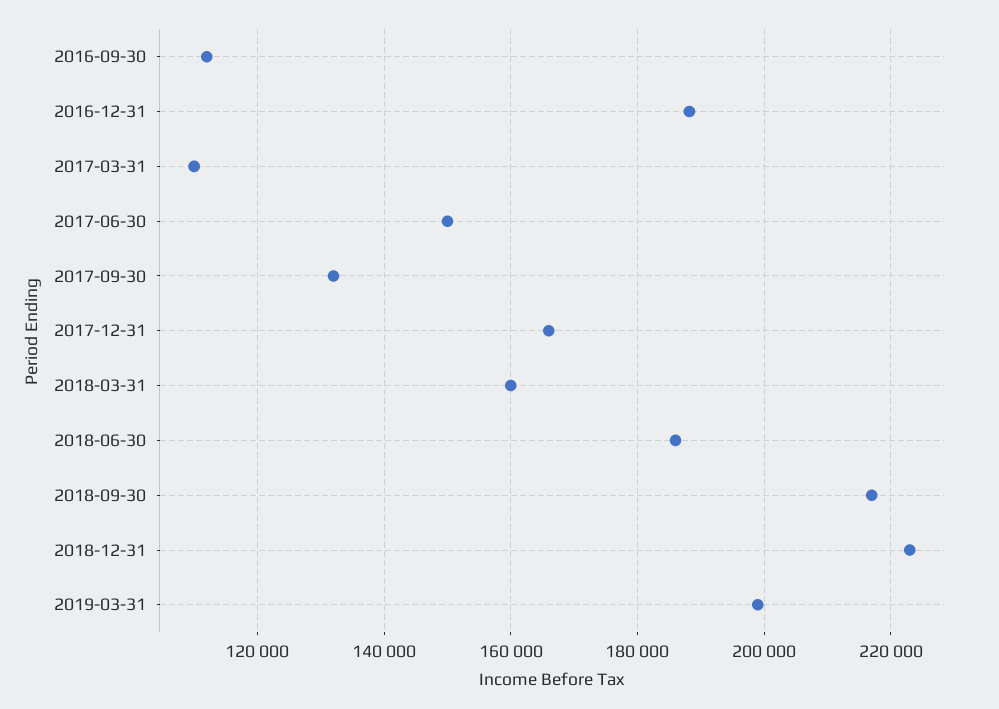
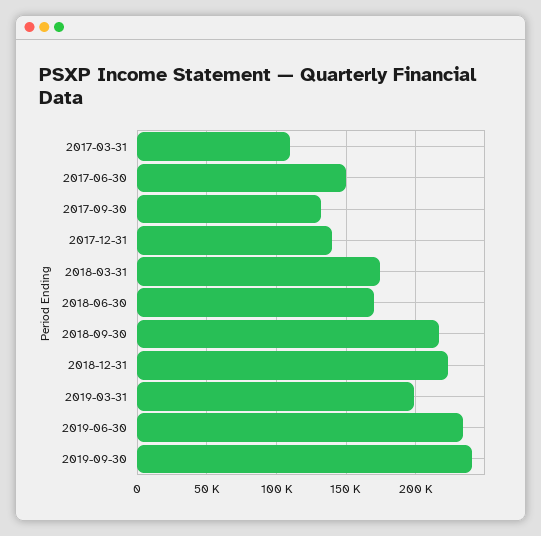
2016-09-30: 112000 -> none
2016-12-31: 188000 -> none
2017-12-31: 166000 -> 140000
2018-03-31: 160000 -> 175000
2018-06-30: 186000 -> 170000
2019-06-30: none -> 235000
2019-09-30: none -> 240000

